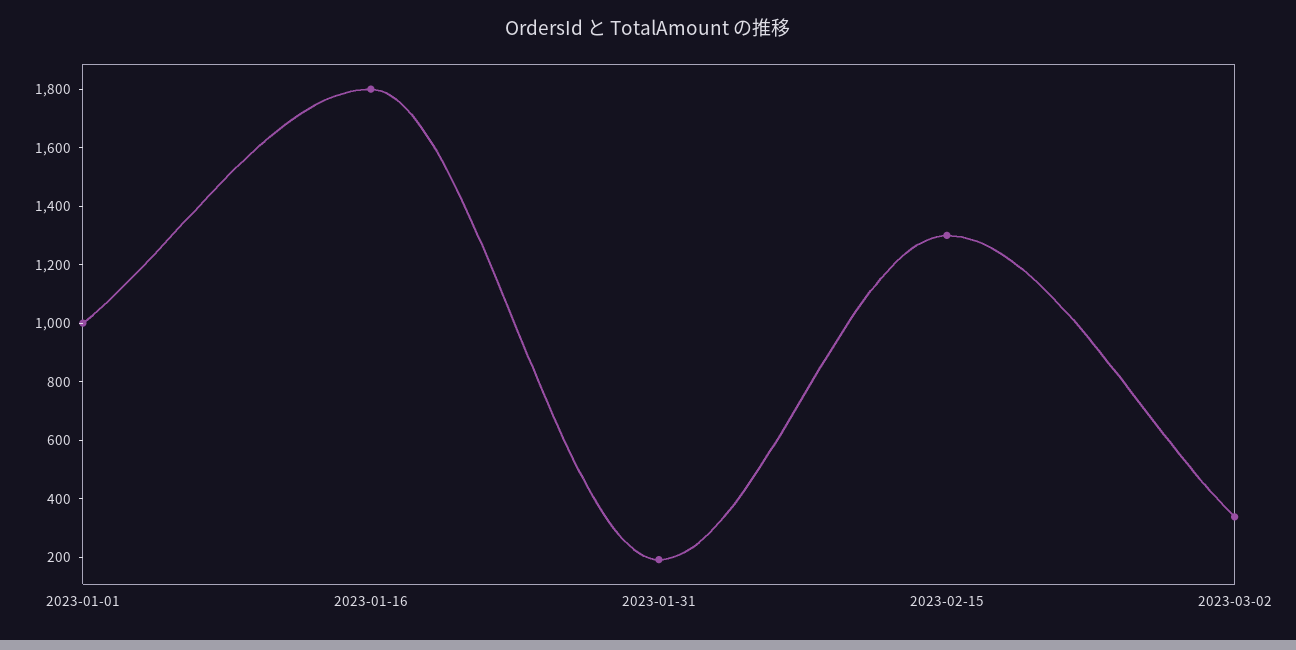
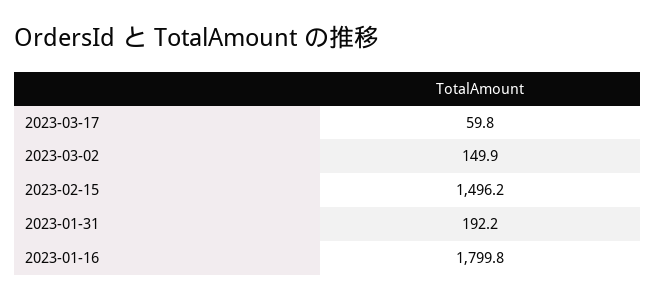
2023-01-01: 1000 -> none
2023-02-15: 1300 -> 1496.2
2023-03-02: 350 -> 149.9
2023-03-17: none -> 59.8

